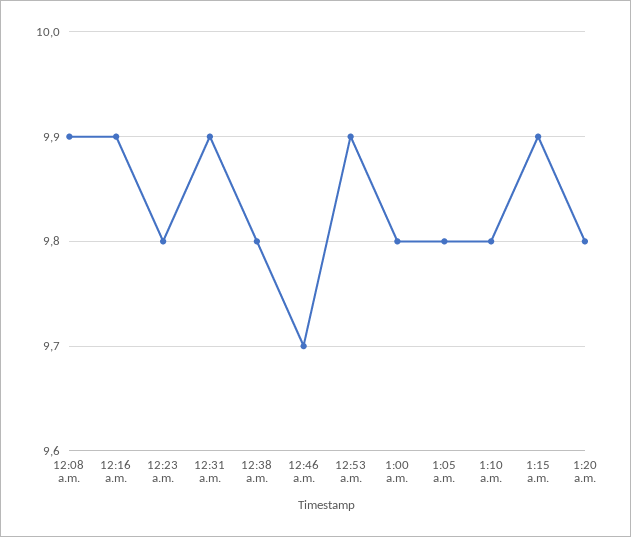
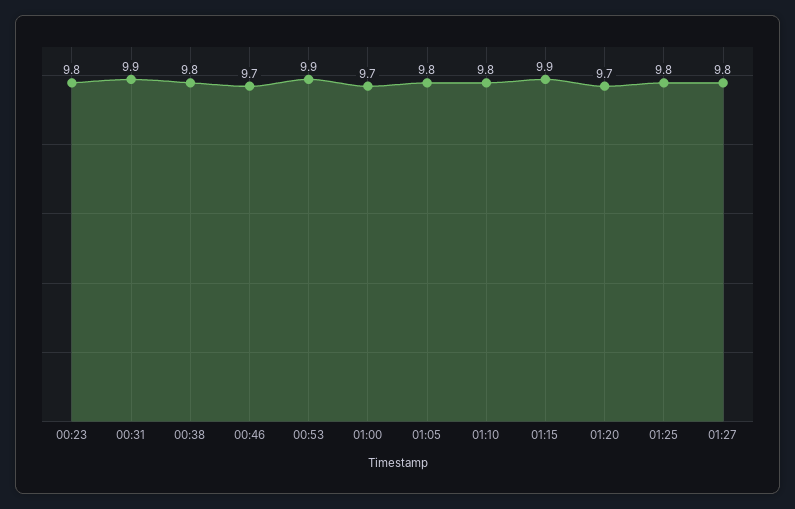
12:08 a.m.: 9.9 -> none
12:16 a.m.: 9.9 -> none
1:00 a.m.: 9.8 -> 9.7
1:20 a.m.: 9.8 -> 9.7
01:25: none -> 9.8
01:27: none -> 9.8

